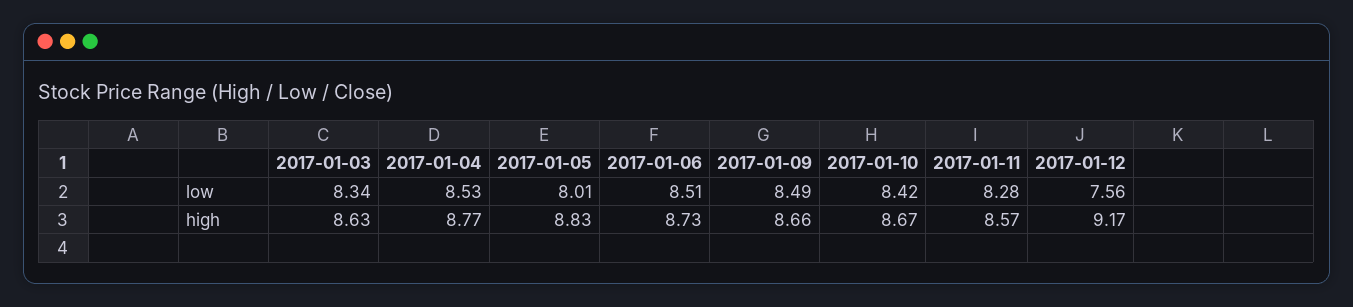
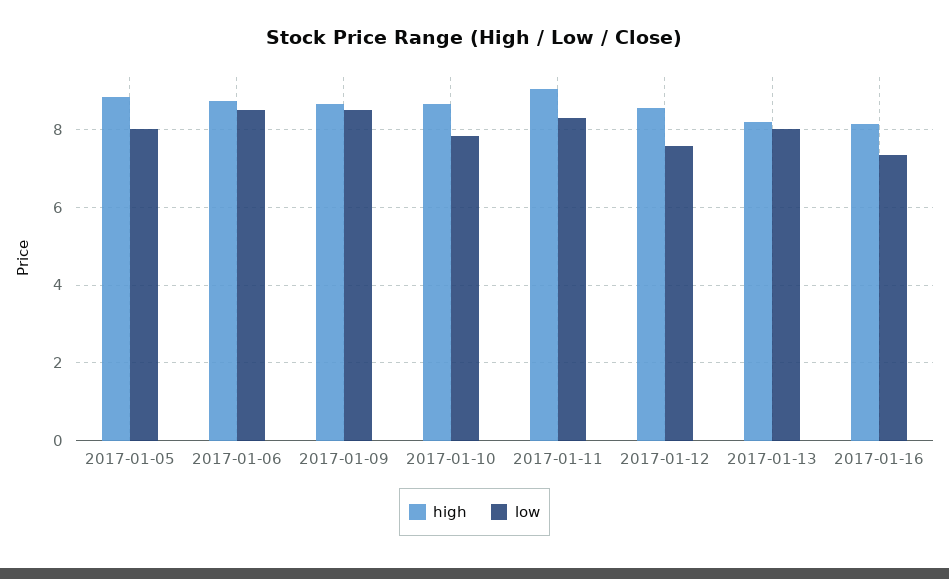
low, 2017-01-03: 8.34 -> none
low, 2017-01-04: 8.53 -> none
low, 2017-01-10: 8.42 -> 7.8
high, 2017-01-03: 8.63 -> none
high, 2017-01-04: 8.77 -> none
high, 2017-01-11: 8.57 -> 9
high, 2017-01-12: 9.17 -> 8.6
high, 2017-01-13: none -> 8.2
low, 2017-01-13: none -> 8
high, 2017-01-16: none -> 8.2
low, 2017-01-16: none -> 7.4

